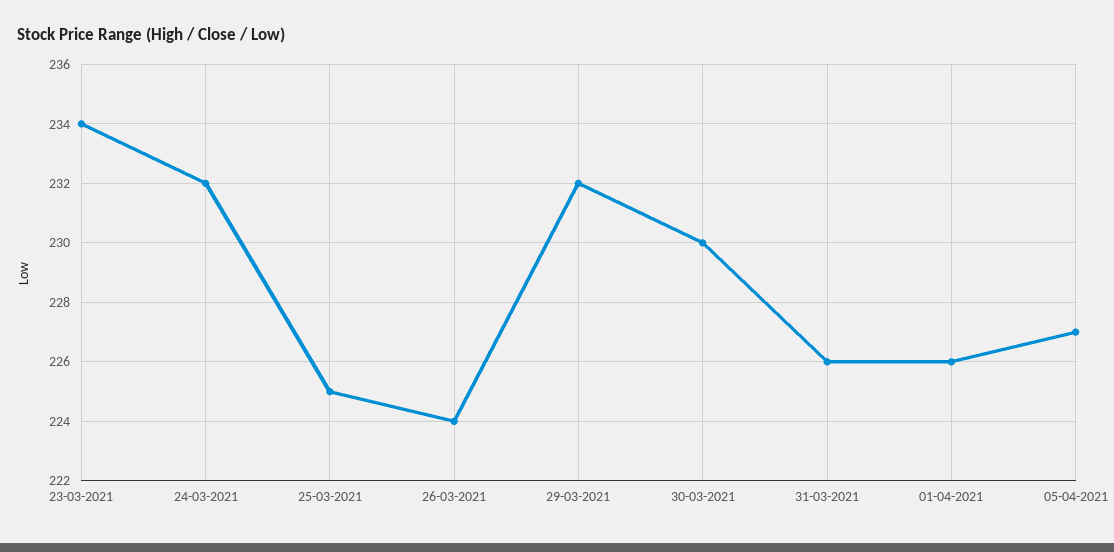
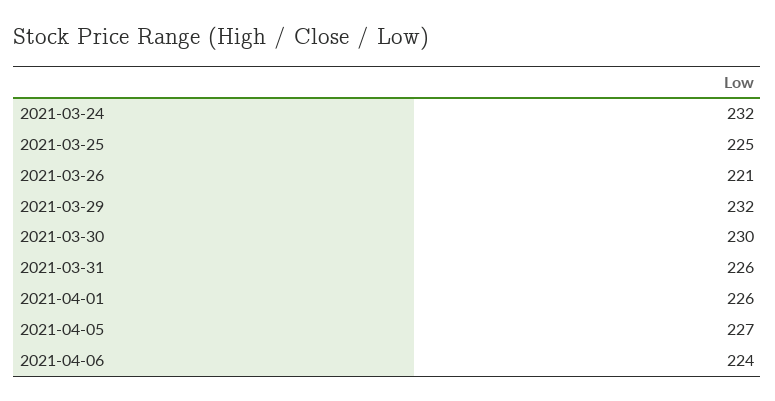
23-03-2021: 234 -> none
26-03-2021: 224 -> 221
2021-04-06: none -> 224

